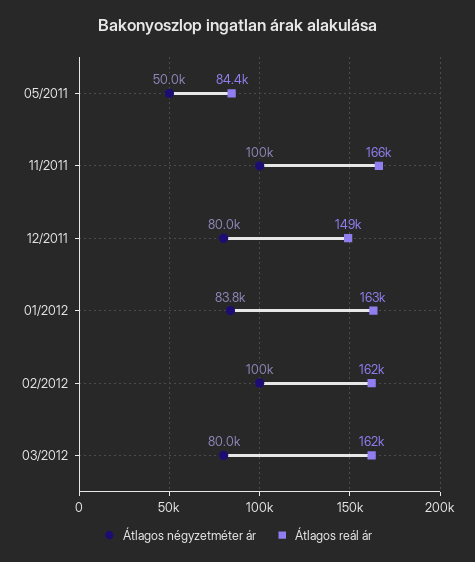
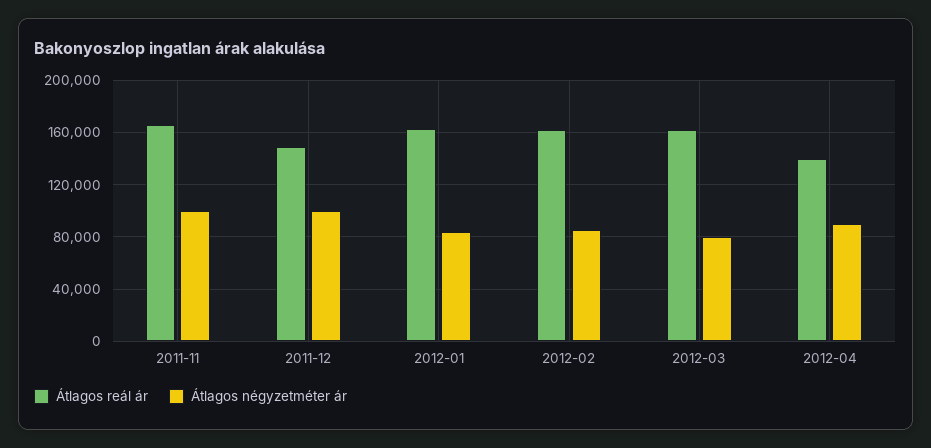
Átlagos négyzetméter ár, 05/2011: 50000 -> none
Átlagos reál ár, 05/2011: 84400 -> none
Átlagos négyzetméter ár, 12/2011: 80000 -> 100000
Átlagos négyzetméter ár, 02/2012: 100000 -> 85000
Átlagos reál ár, 2012-04: none -> 140000
Átlagos négyzetméter ár, 2012-04: none -> 90000

